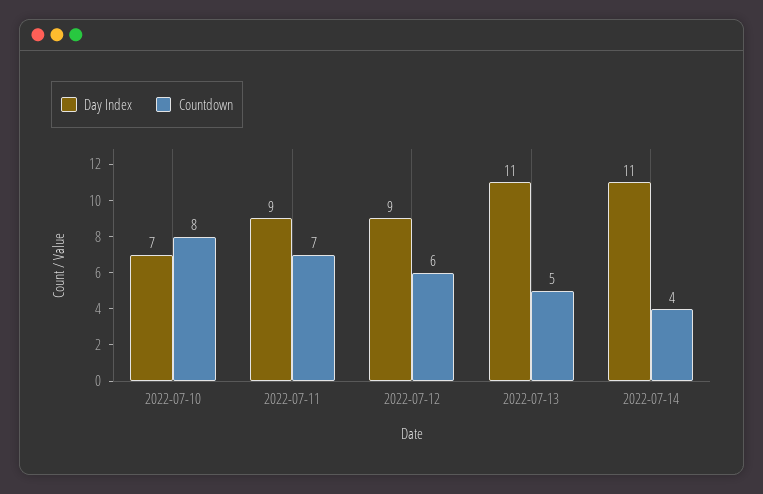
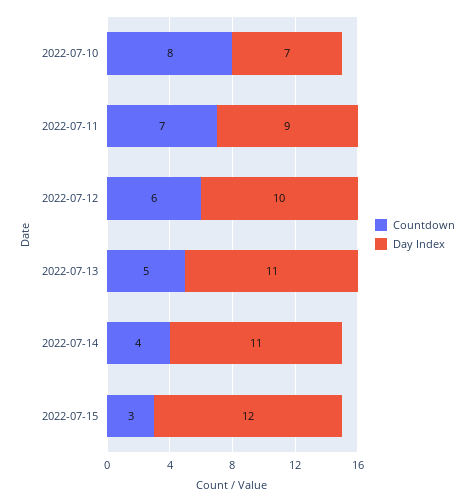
Day Index, 2022-07-12: 9 -> 10
Countdown, 2022-07-15: none -> 3
Day Index, 2022-07-15: none -> 12

